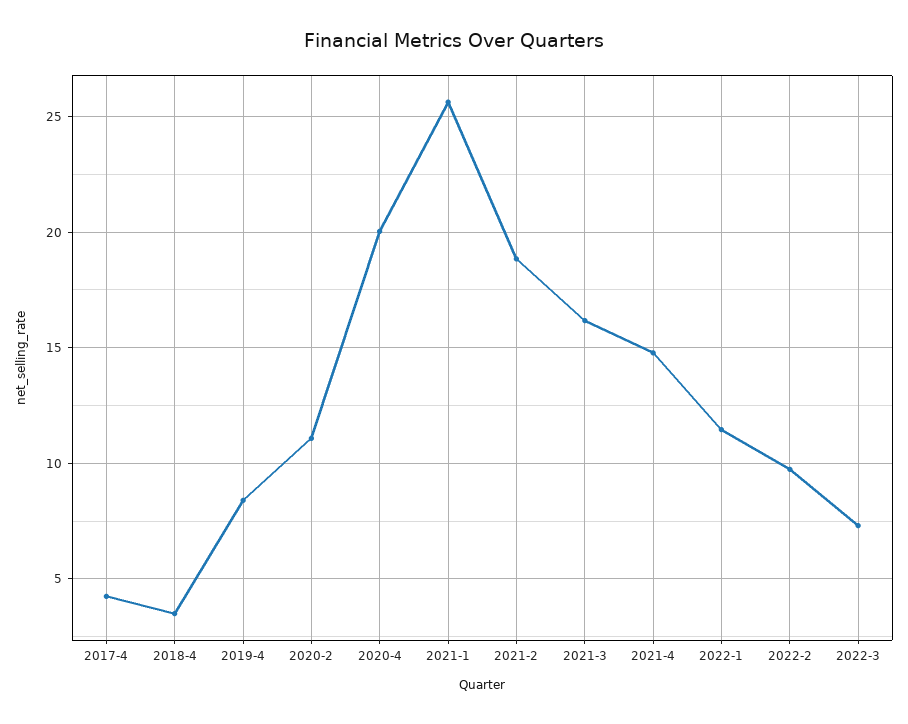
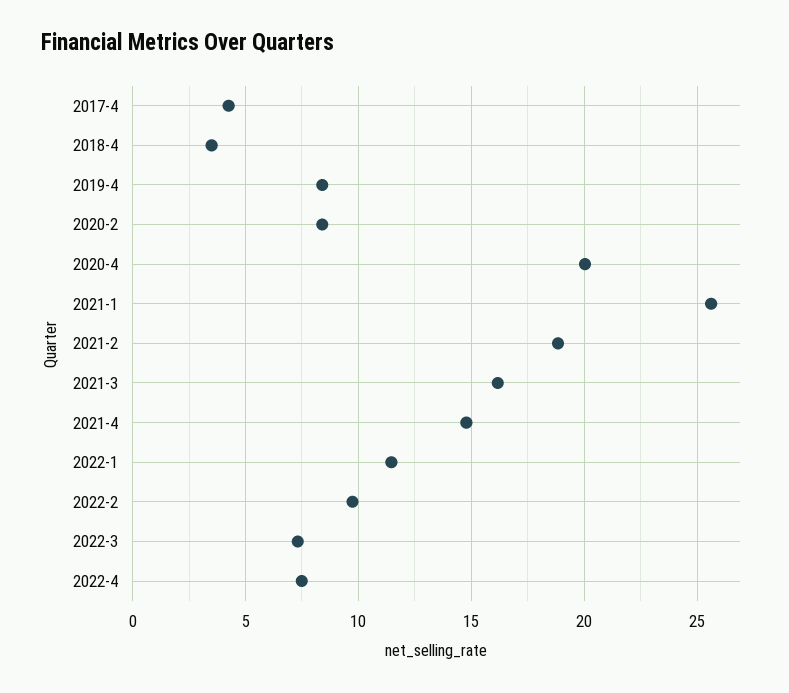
2020-2: 11 -> 8.5
2022-4: none -> 7.5

